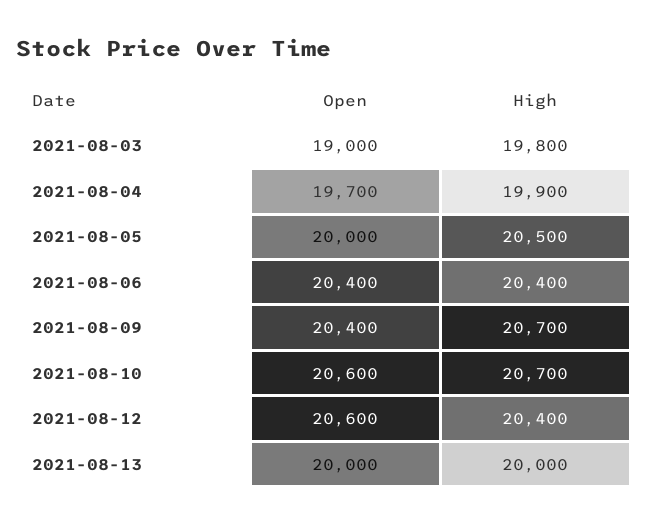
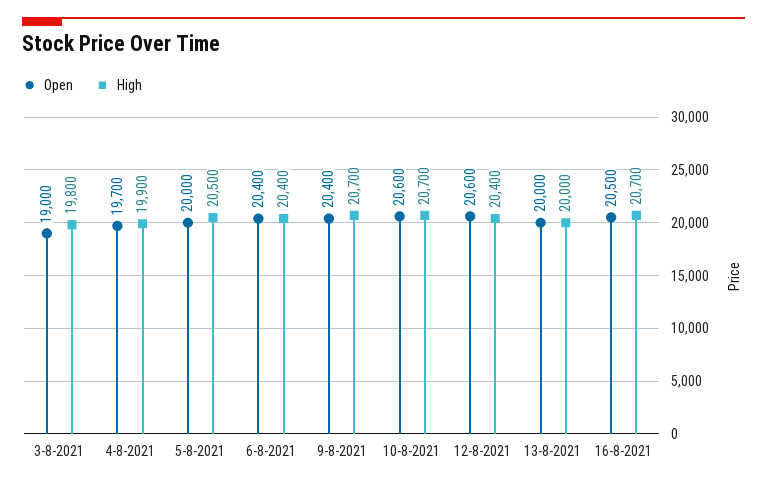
Open, 16-8-2021: none -> 20500
High, 16-8-2021: none -> 20700

